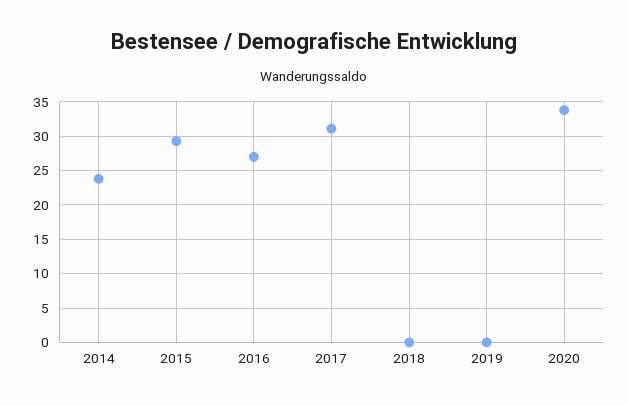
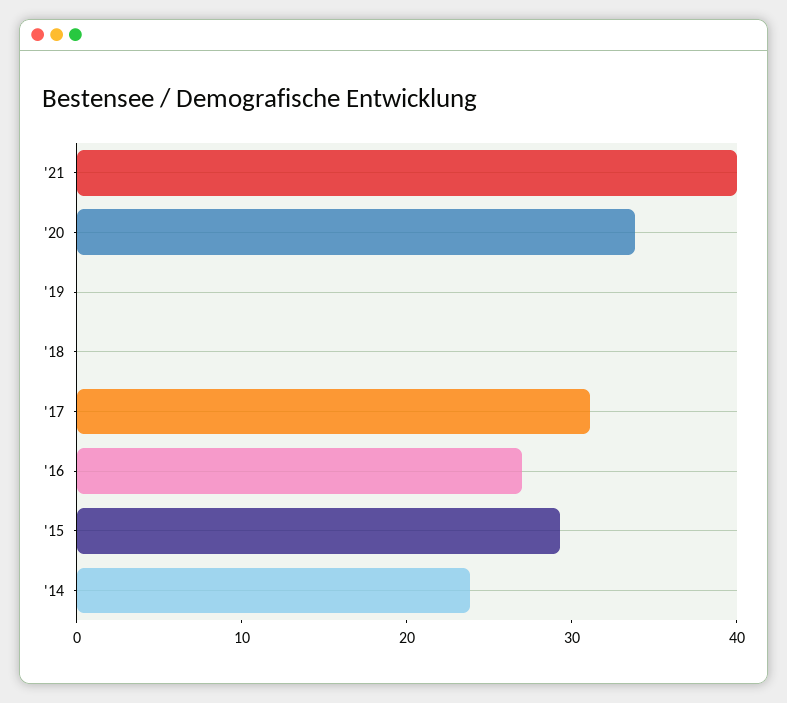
'21: none -> 40

